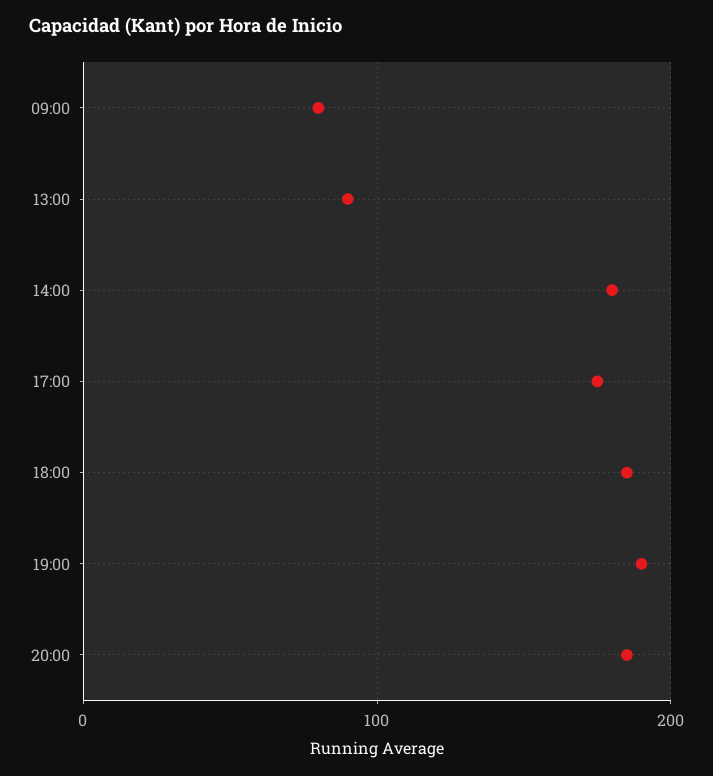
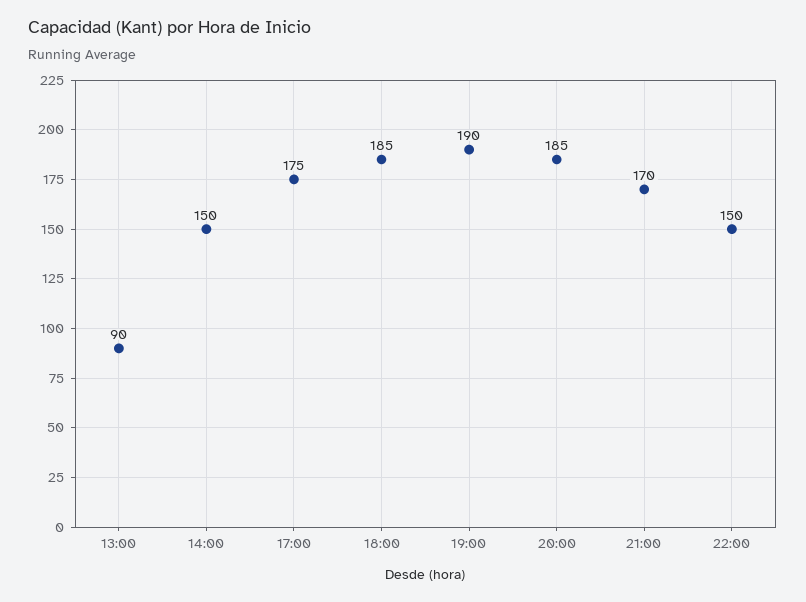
09:00: 80 -> none
14:00: 180 -> 150
21:00: none -> 170
22:00: none -> 150

